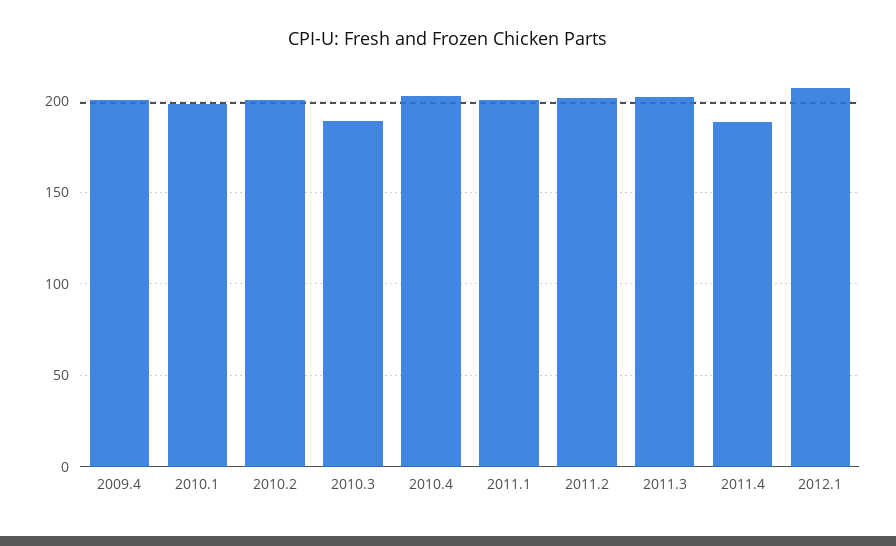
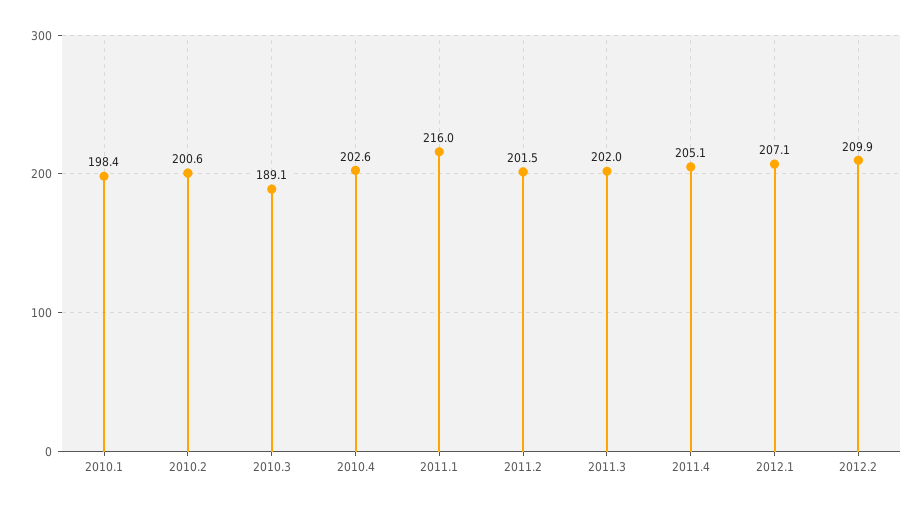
2009.4: 200 -> none
2011.1: 200 -> 216
2011.4: 190 -> 205.1
2012.2: none -> 209.9

